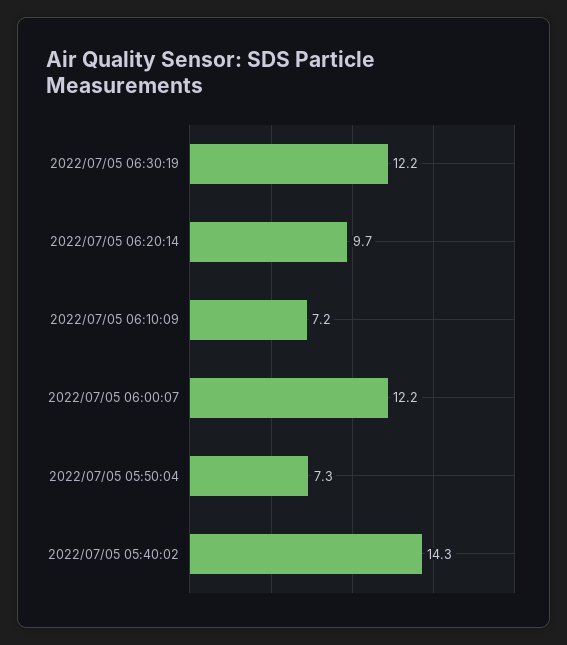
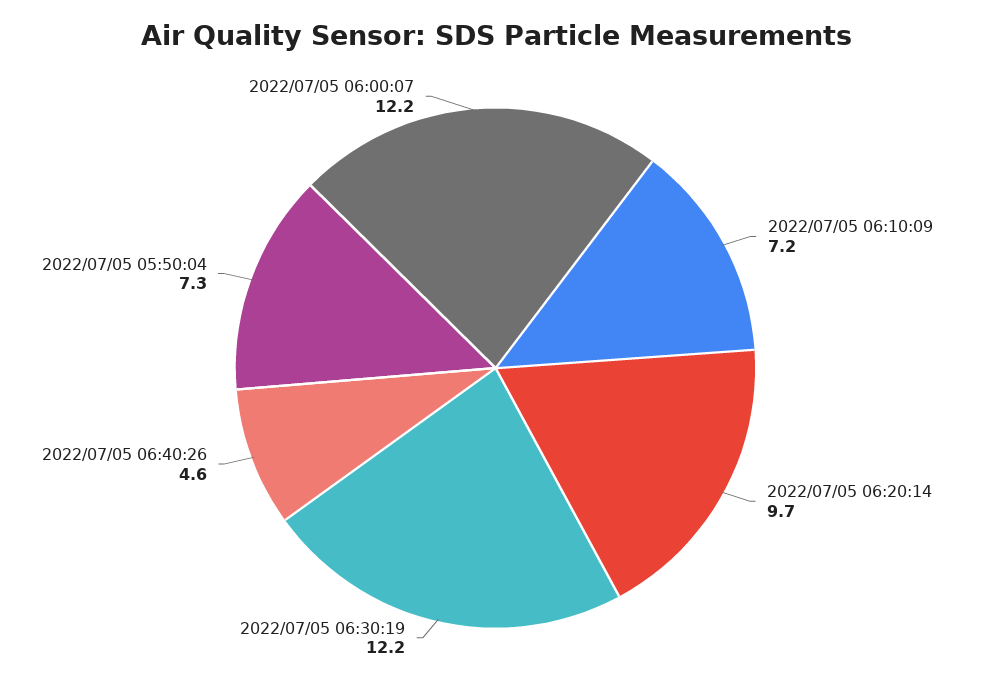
2022/07/05 05:40:02: 14.3 -> none
2022/07/05 06:40:26: none -> 4.6

